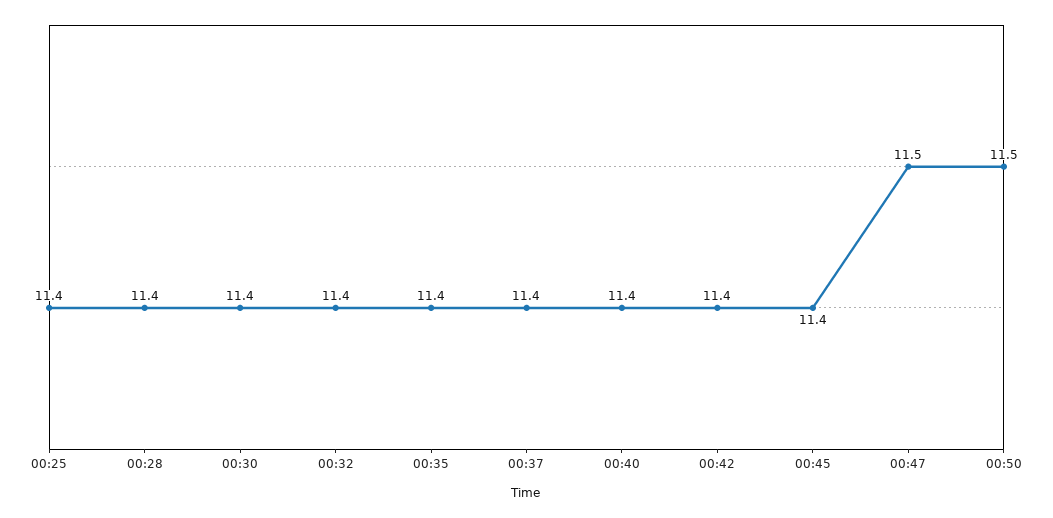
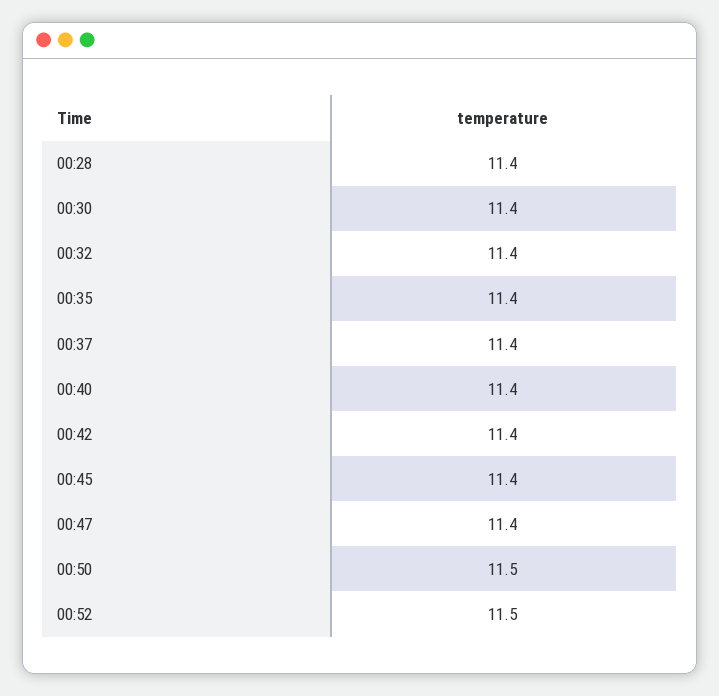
00:25: 11.4 -> none
00:47: 11.5 -> 11.4
00:52: none -> 11.5

